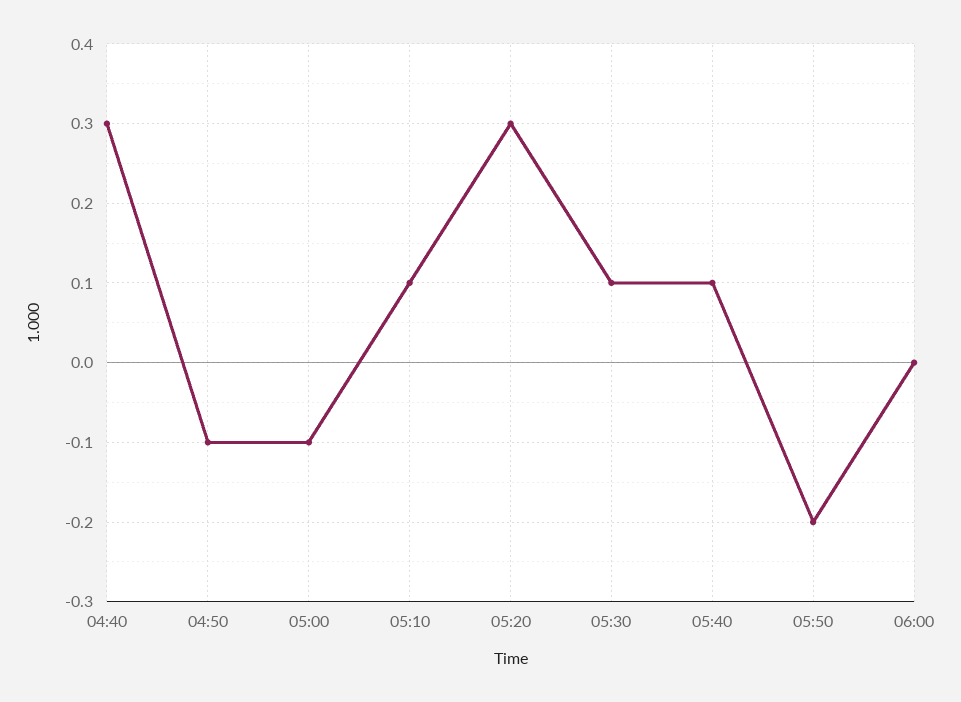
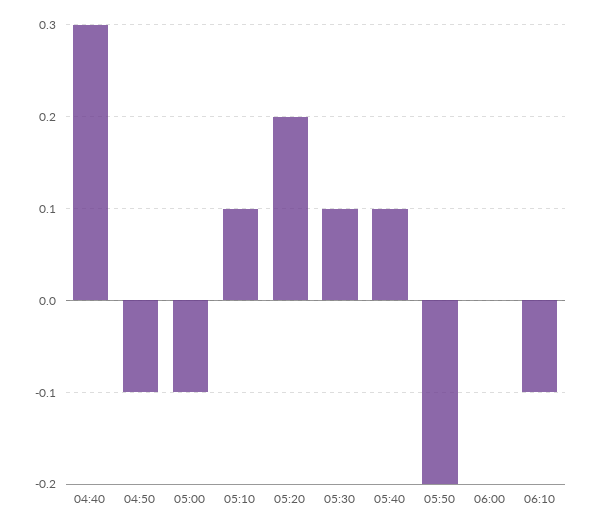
05:20: 0.3 -> 0.2
06:10: none -> -0.1

